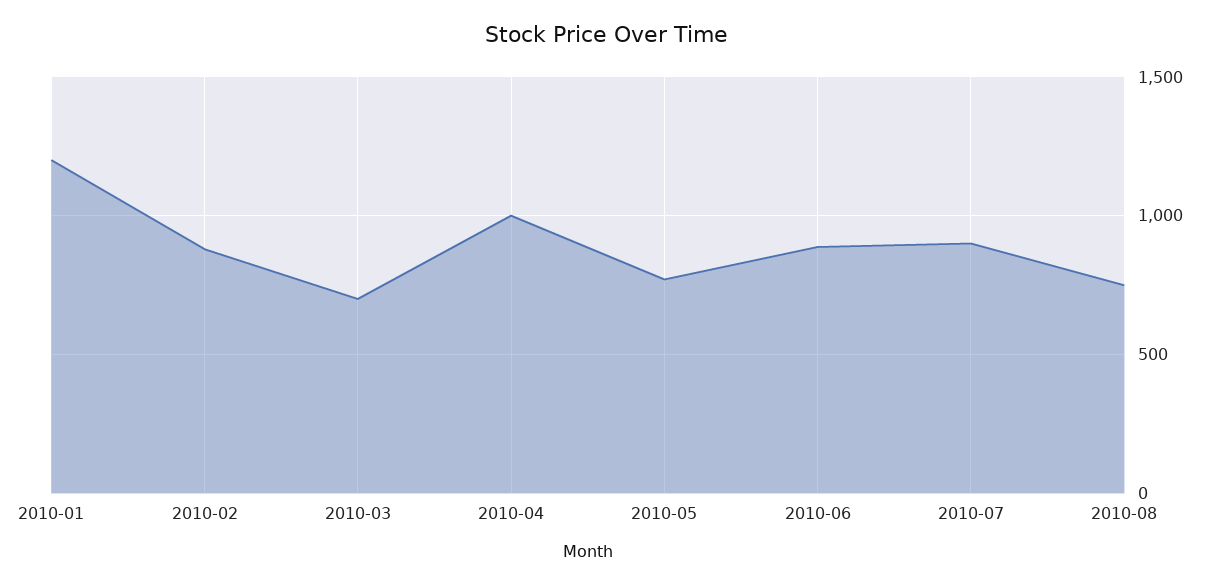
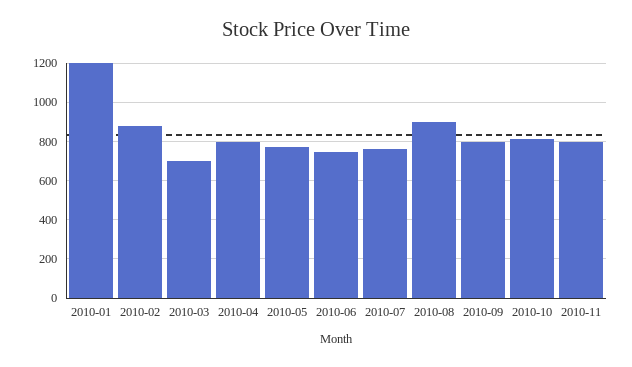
2010-04: 1000 -> 800
2010-06: 900 -> 750
2010-07: 900 -> 750
2010-08: 750 -> 900
2010-09: none -> 800
2010-10: none -> 800
2010-11: none -> 800

